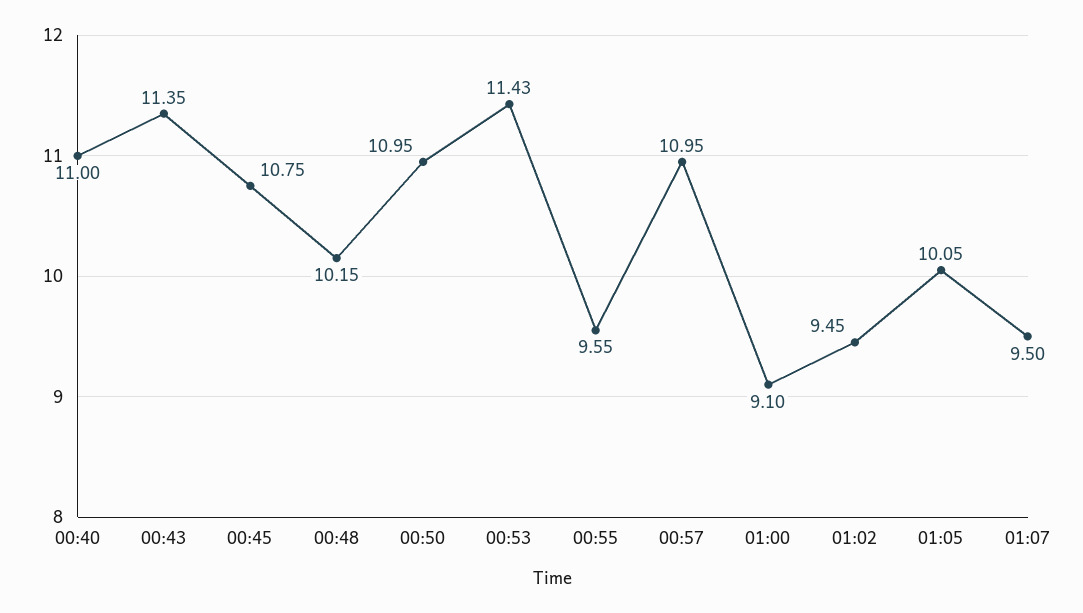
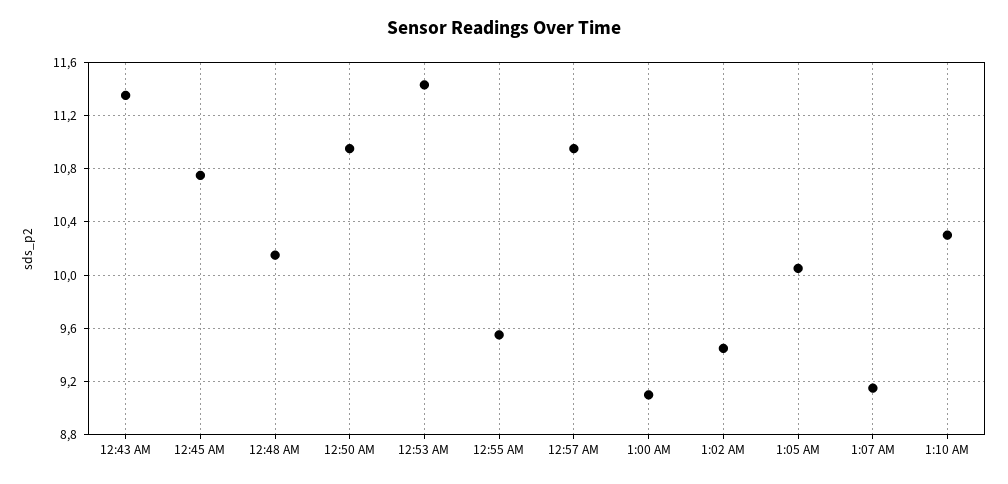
00:40: 11 -> none
01:07: 9.5 -> 9.15
1:10 AM: none -> 10.3

